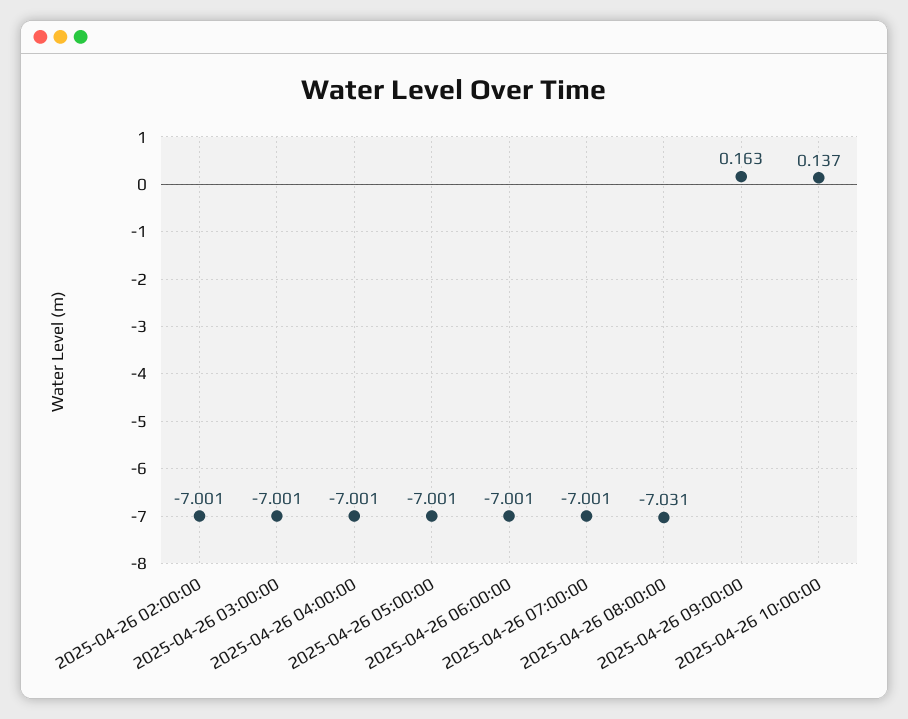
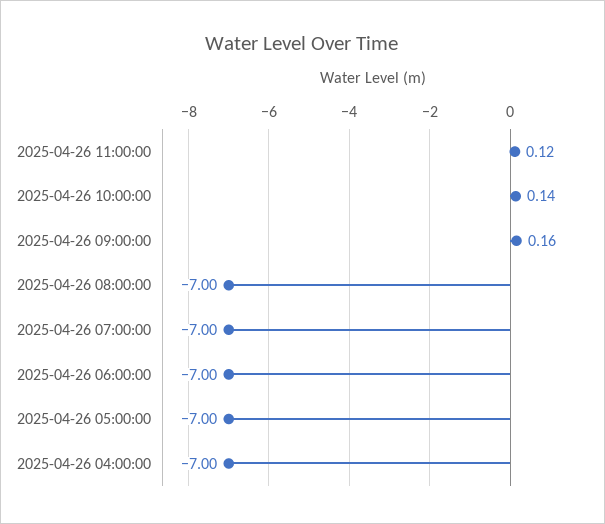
2025-04-26 02:00:00: -7.001 -> none
2025-04-26 03:00:00: -7.001 -> none
2025-04-26 08:00:00: -7.031 -> -7
2025-04-26 11:00:00: none -> 0.12

